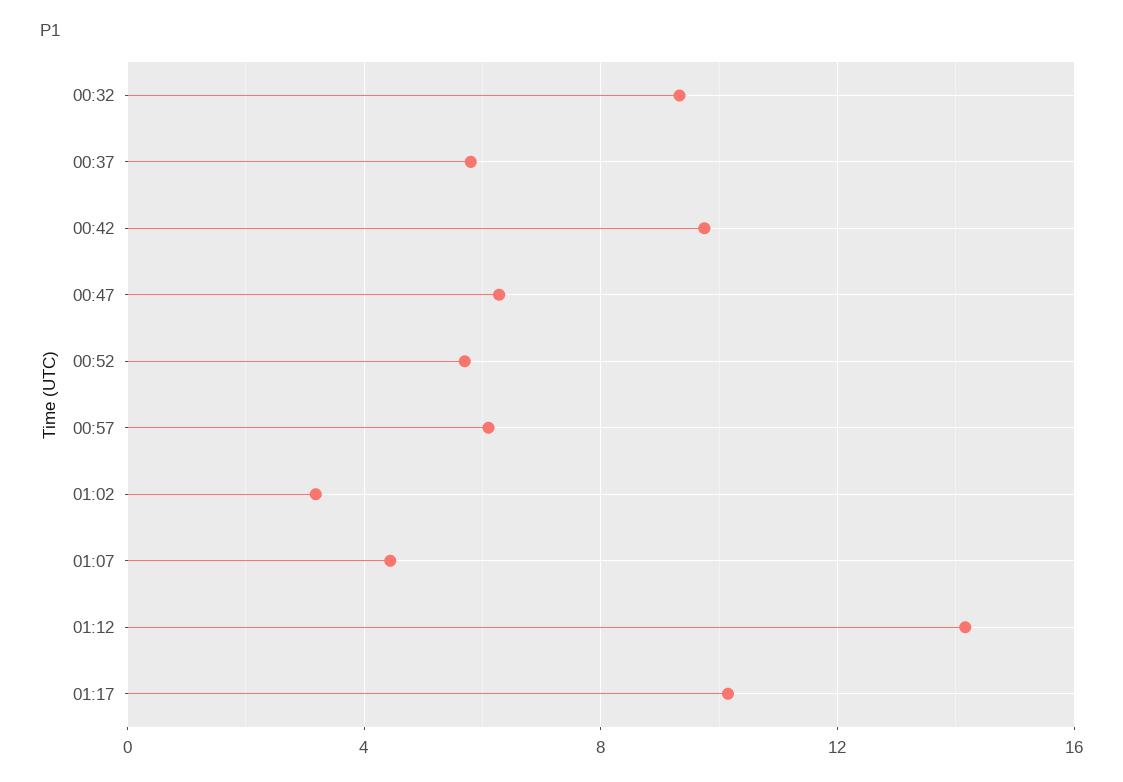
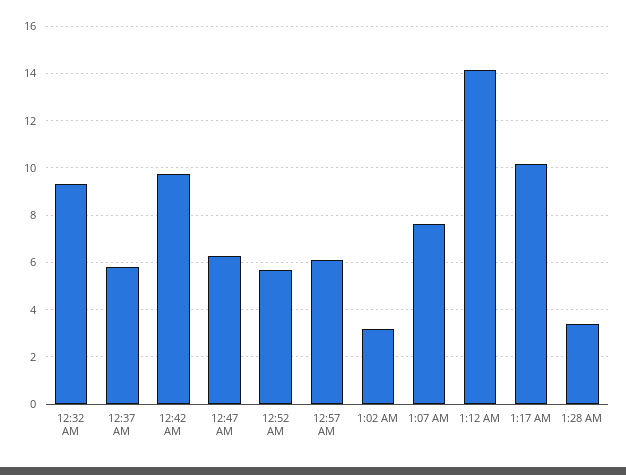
01:07: 4.5 -> 7.5
1:28 AM: none -> 3.5

